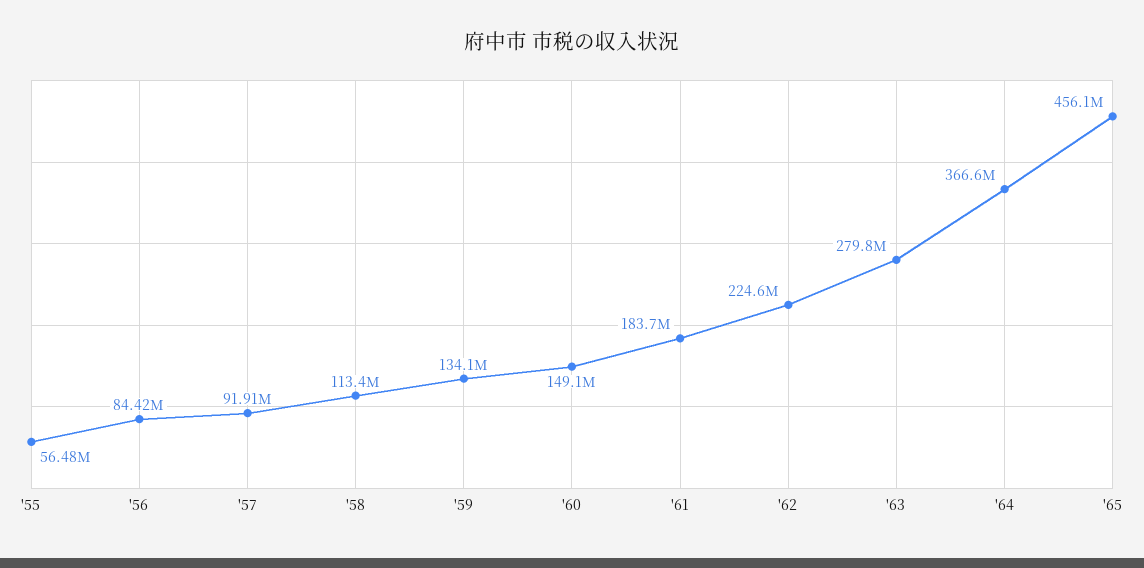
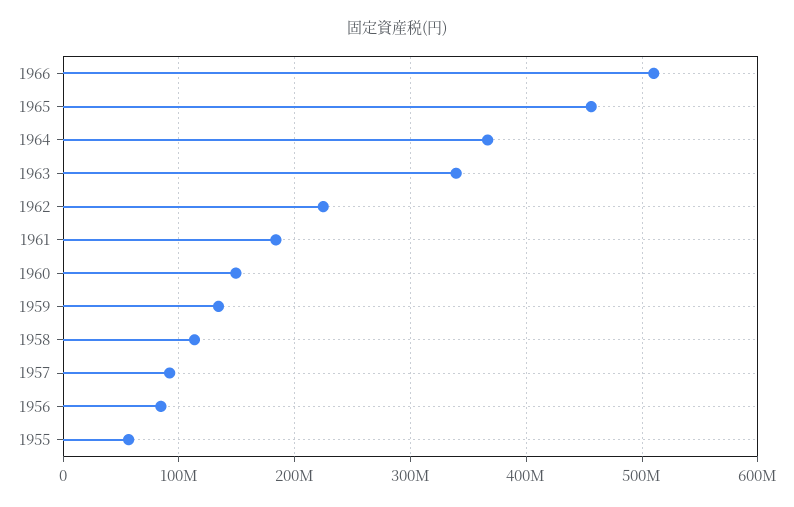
'63: 279800000 -> 340000000
1966: none -> 510000000

